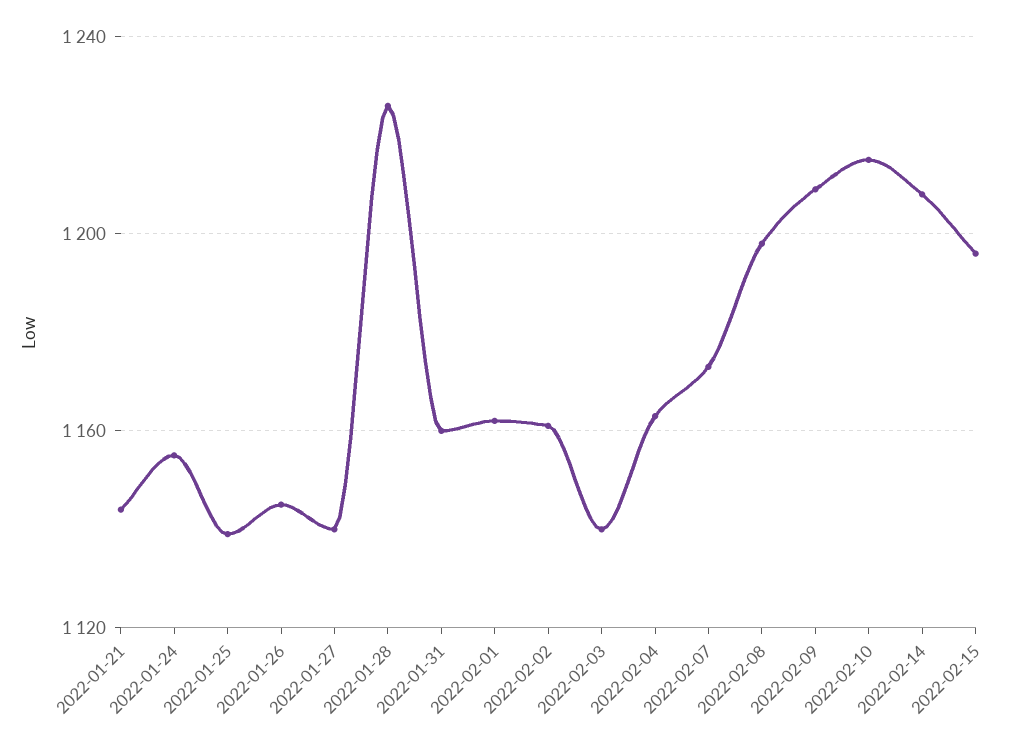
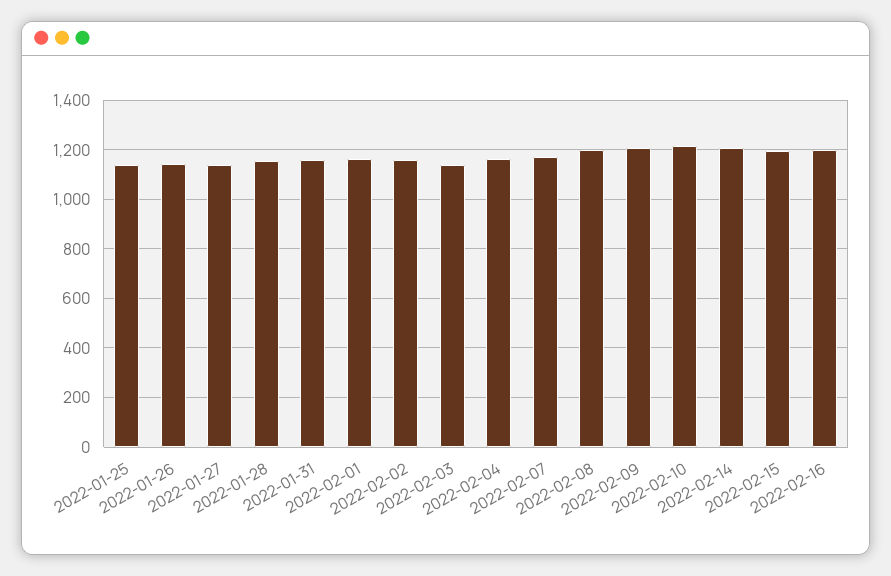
2022-01-21: 1145 -> none
2022-01-24: 1155 -> none
2022-01-28: 1225 -> 1150
2022-02-16: none -> 1200

